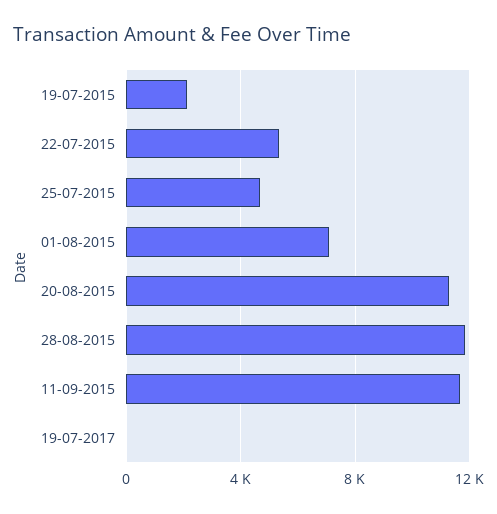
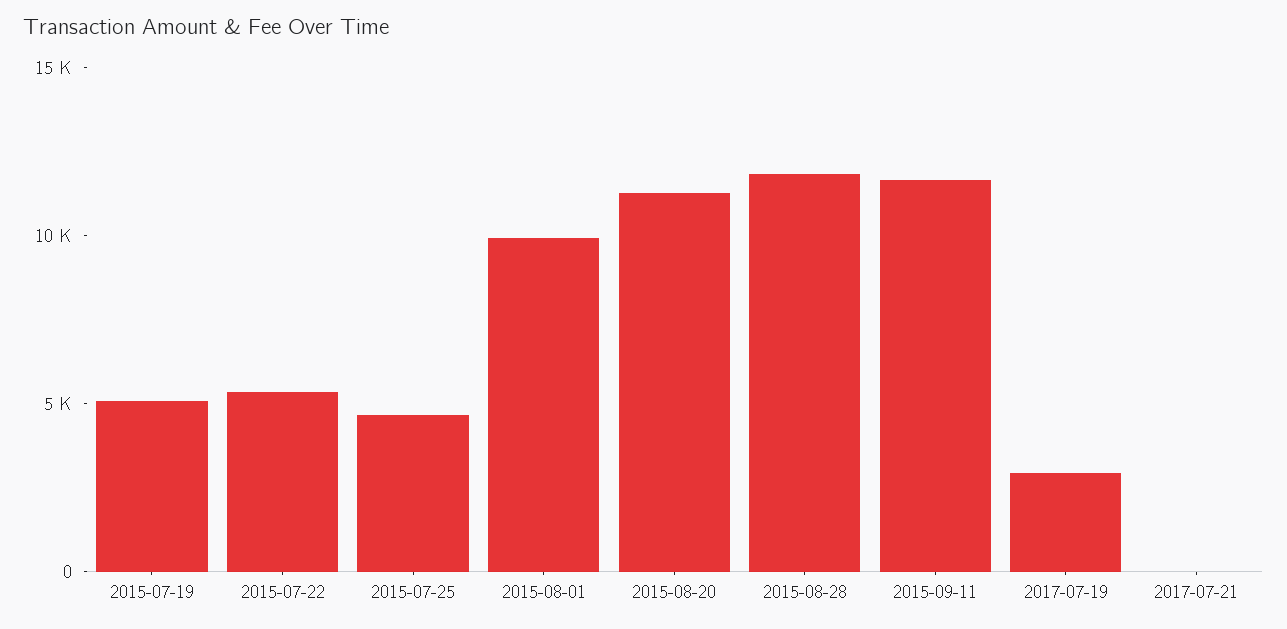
19-07-2015: 2000 -> 5000
01-08-2015: 7000 -> 10000
19-07-2017: 0 -> 3000
2017-07-21: none -> 0

